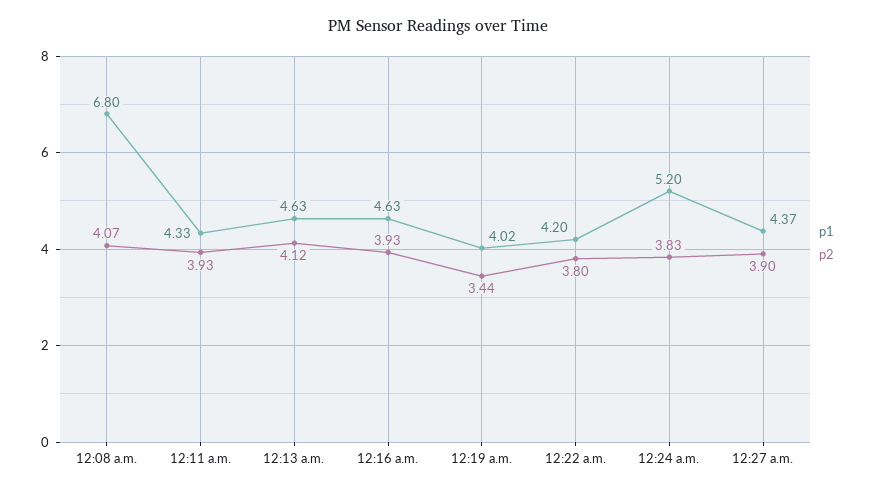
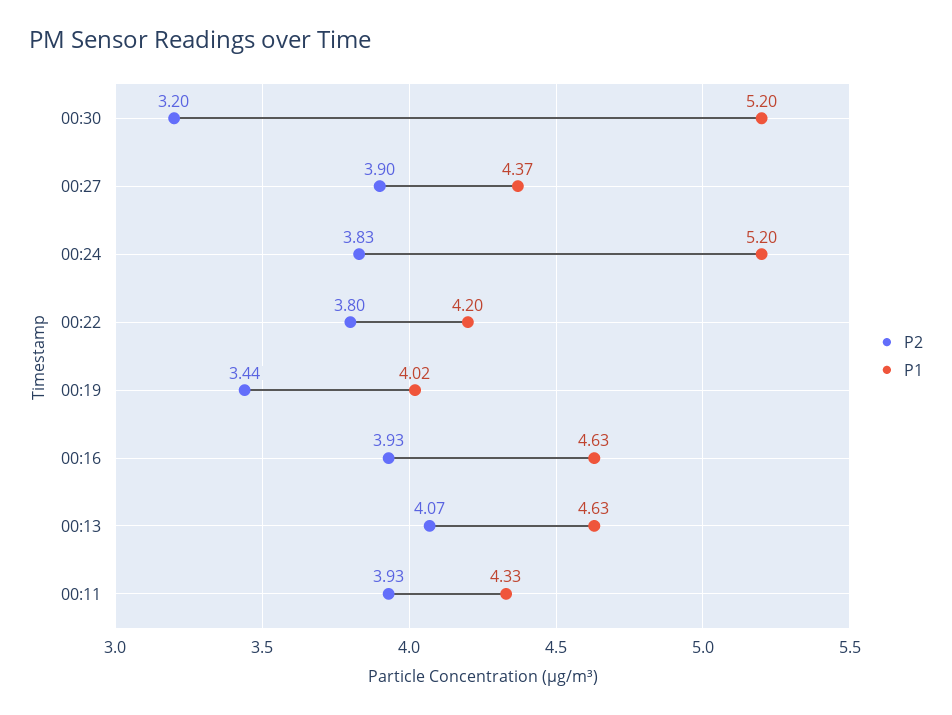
p1, 12:08 a.m.: 6.8 -> none
p2, 12:08 a.m.: 4.07 -> none
p2, 12:13 a.m.: 4.12 -> 4.07
p2, 00:30: none -> 3.2
p1, 00:30: none -> 5.2

